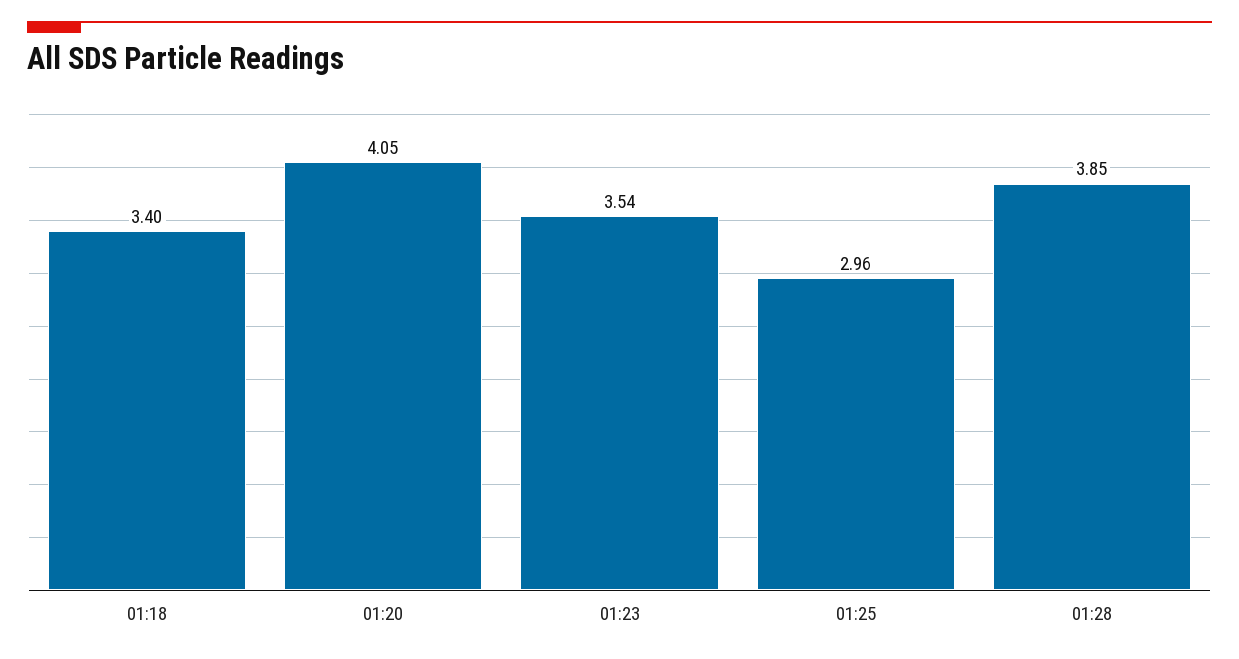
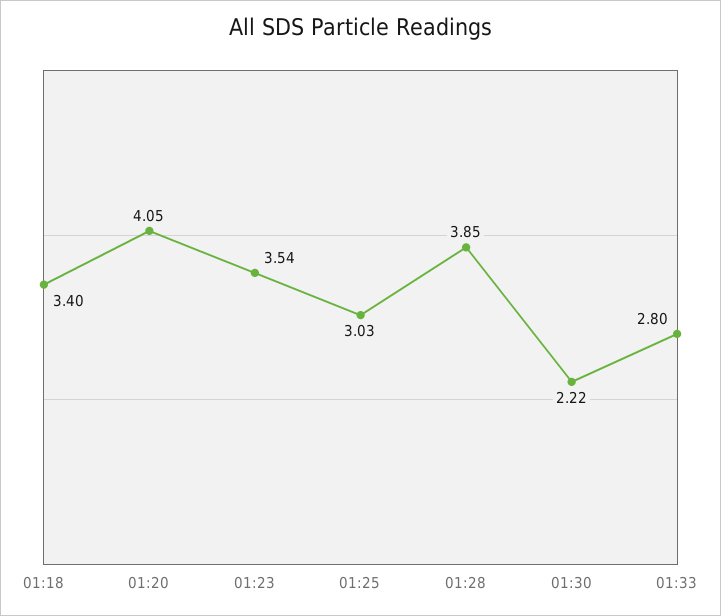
01:25: 2.96 -> 3.03
01:30: none -> 2.22
01:33: none -> 2.8

